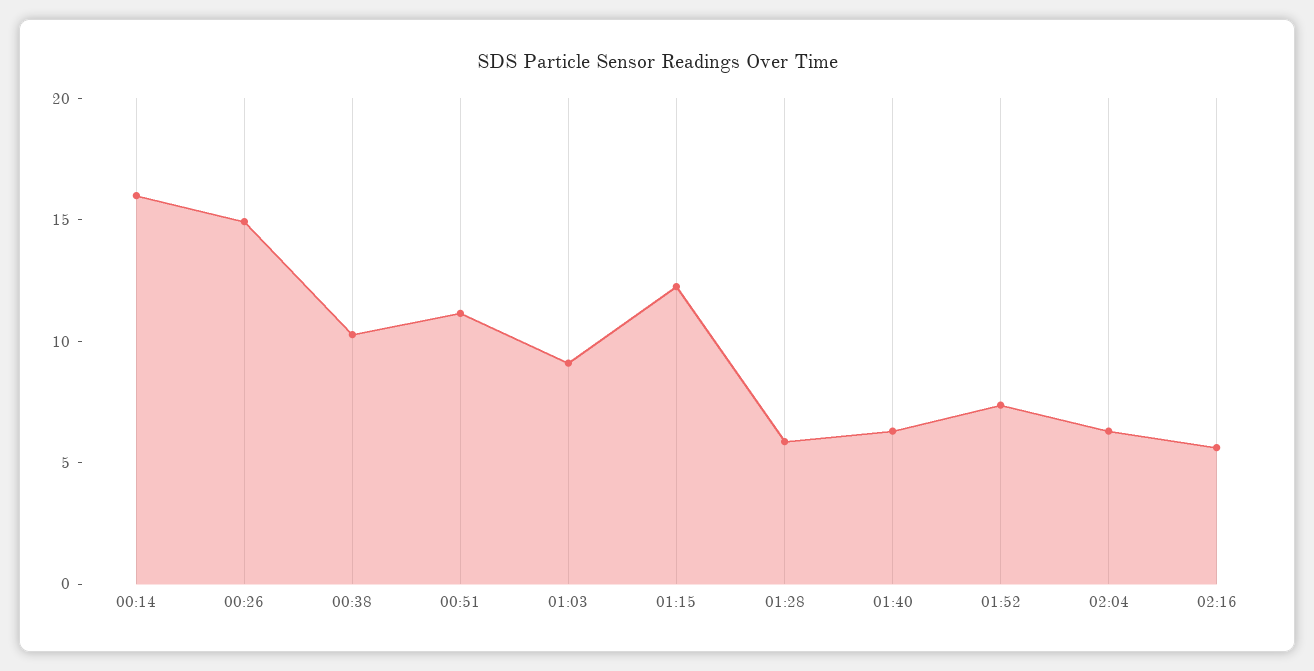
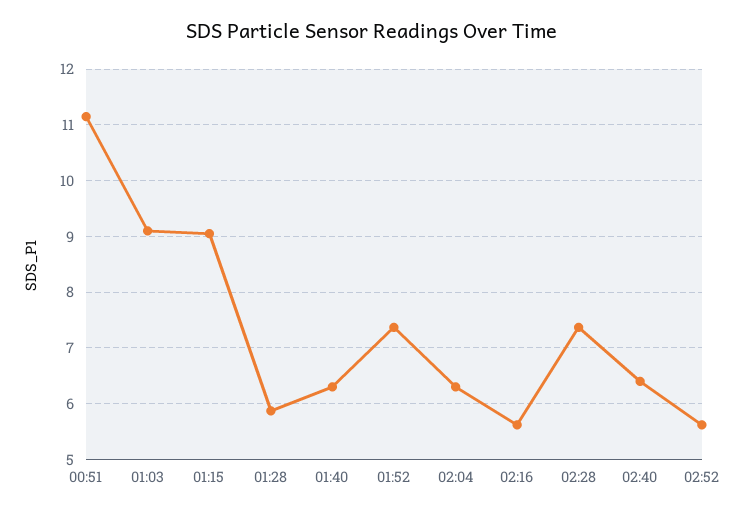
00:14: 16 -> none
00:26: 15 -> none
00:38: 10 -> none
01:15: 12 -> 9
02:28: none -> 7.4
02:40: none -> 6.4
02:52: none -> 5.6

